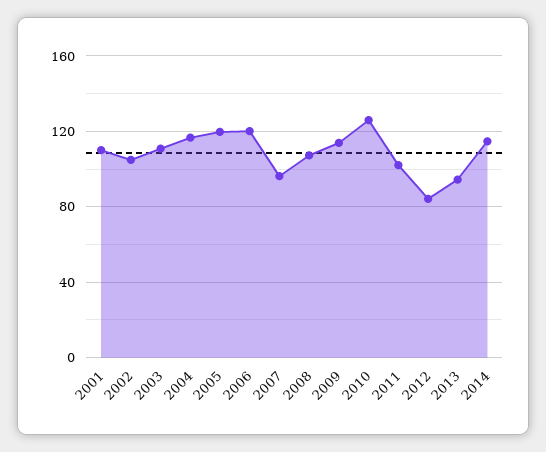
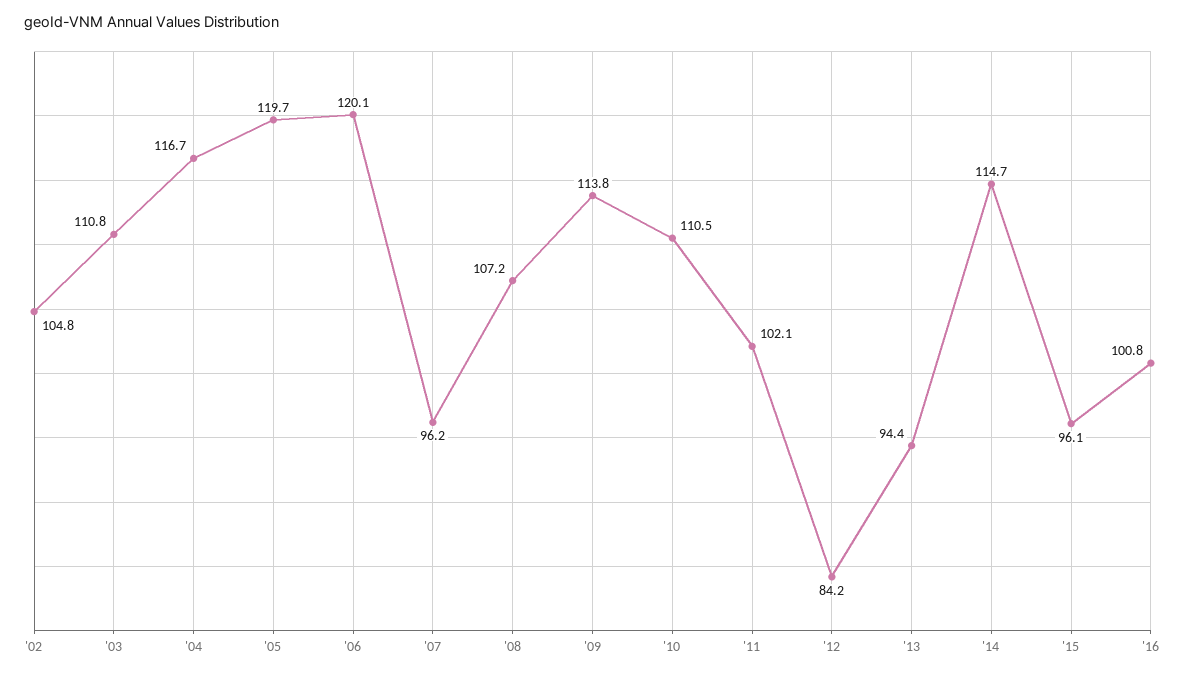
2001: 110 -> none
2010: 125 -> 110.5
'15: none -> 96.1
'16: none -> 100.8

